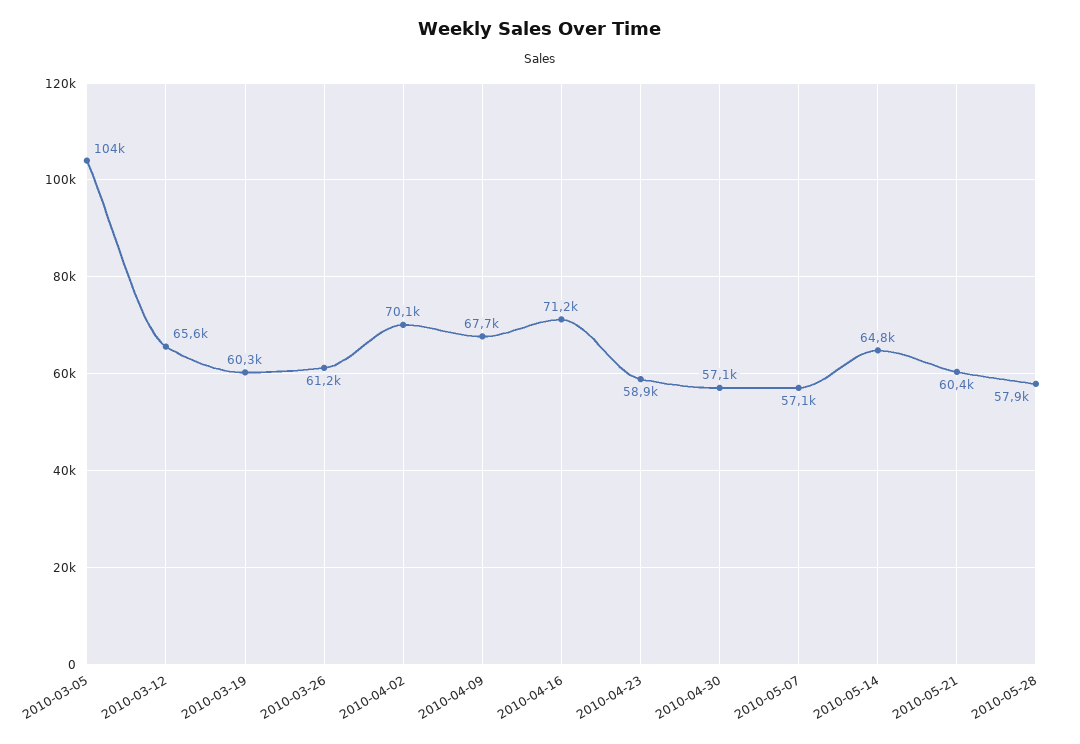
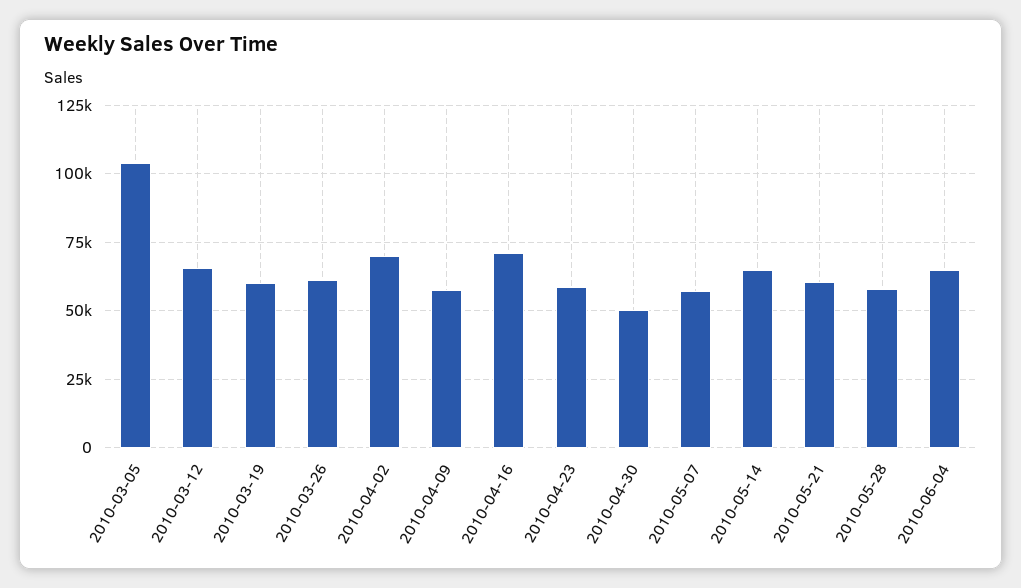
2010-04-09: 67700 -> 57500
2010-04-30: 57100 -> 50000
2010-06-04: none -> 65000

